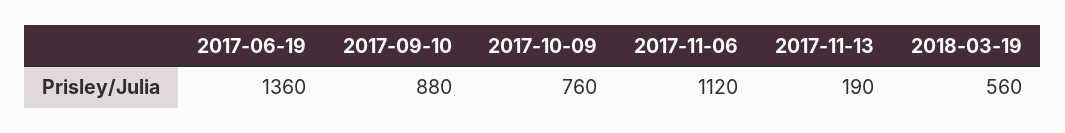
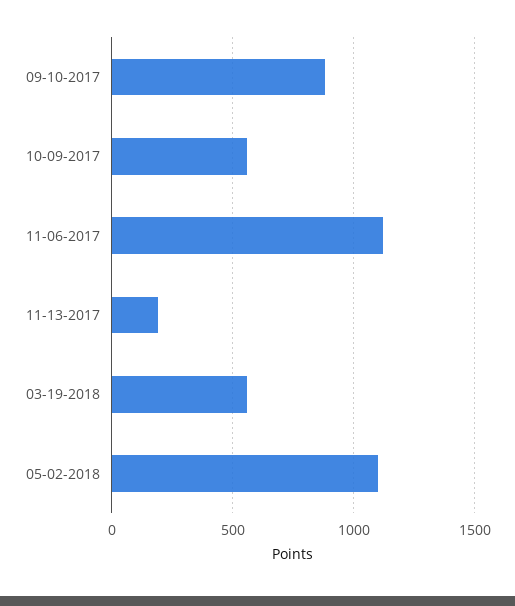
2017-06-19: 1360 -> none
2017-10-09: 760 -> 550
05-02-2018: none -> 1100

